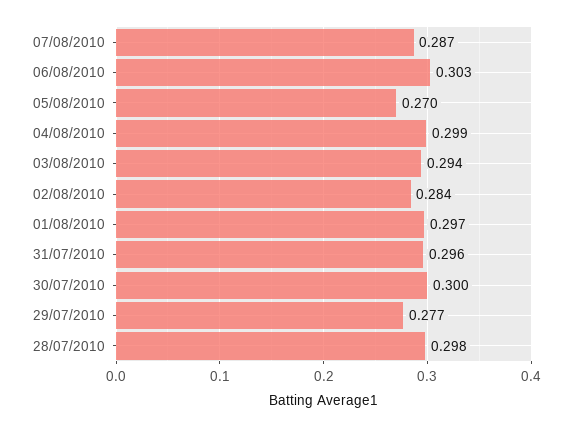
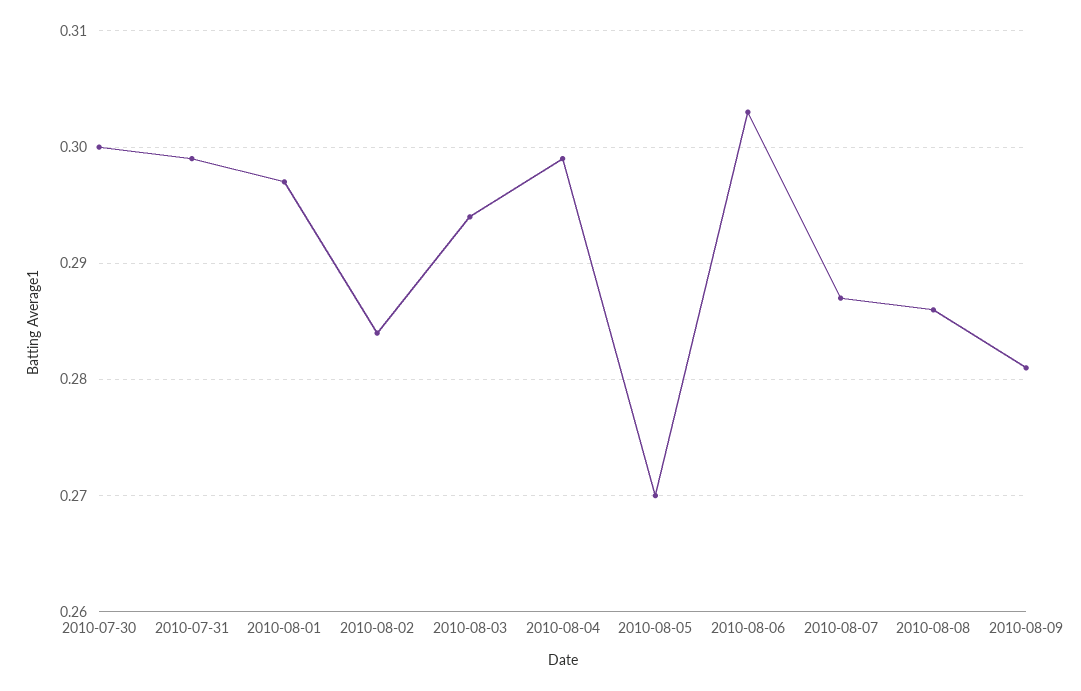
31/07/2010: 0.296 -> 0.299
29/07/2010: 0.277 -> none
28/07/2010: 0.298 -> none
2010-08-08: none -> 0.286
2010-08-09: none -> 0.281

